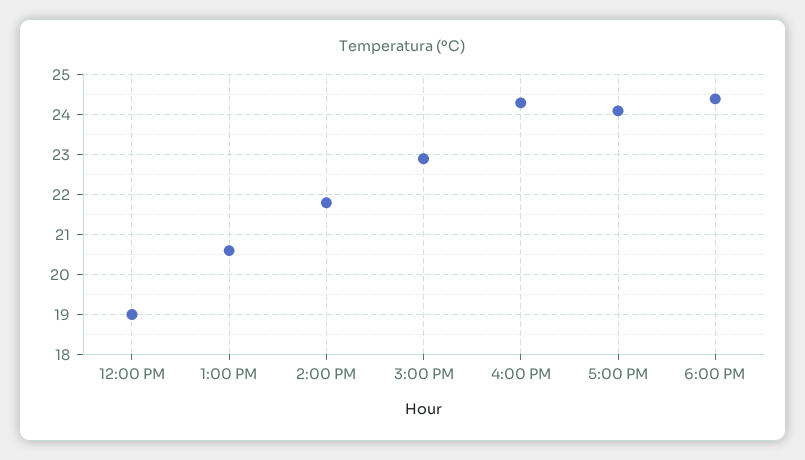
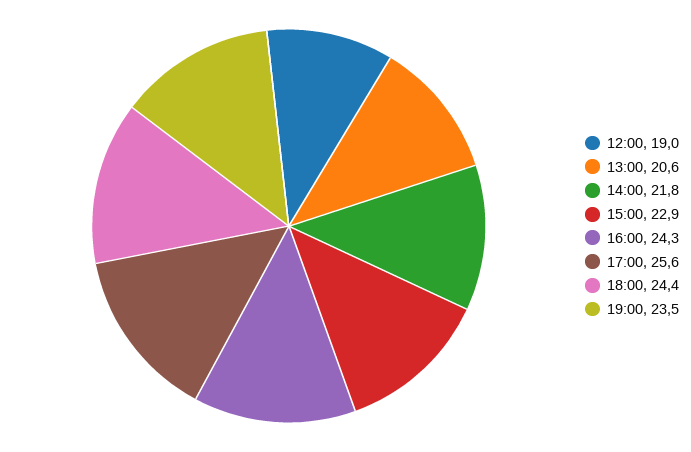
5:00 PM: 24 -> 25.6
19:00: none -> 23.5

